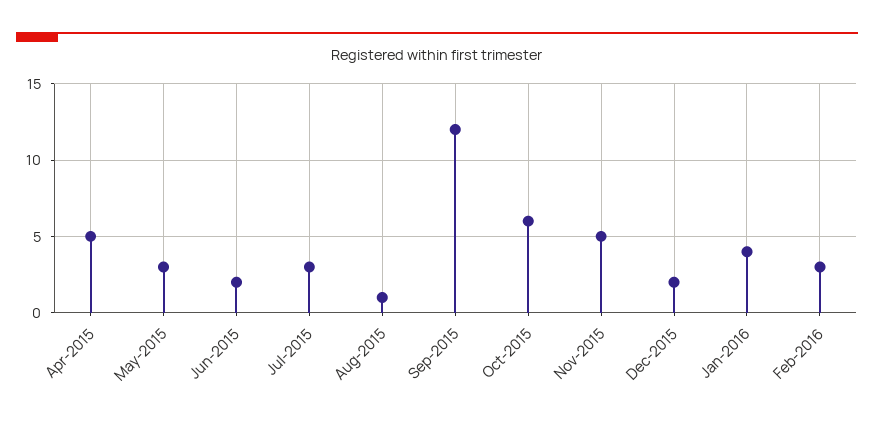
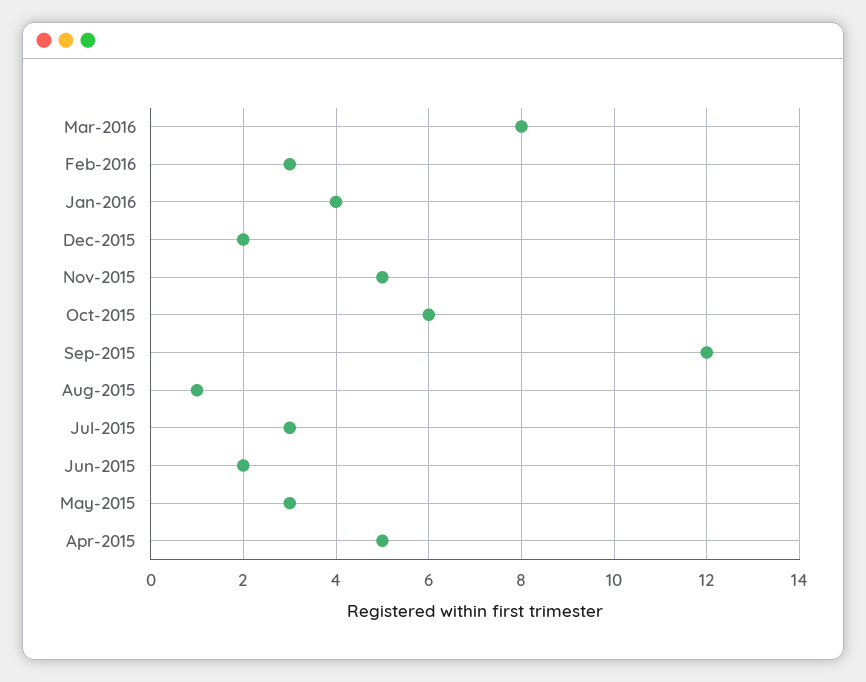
Mar-2016: none -> 8

